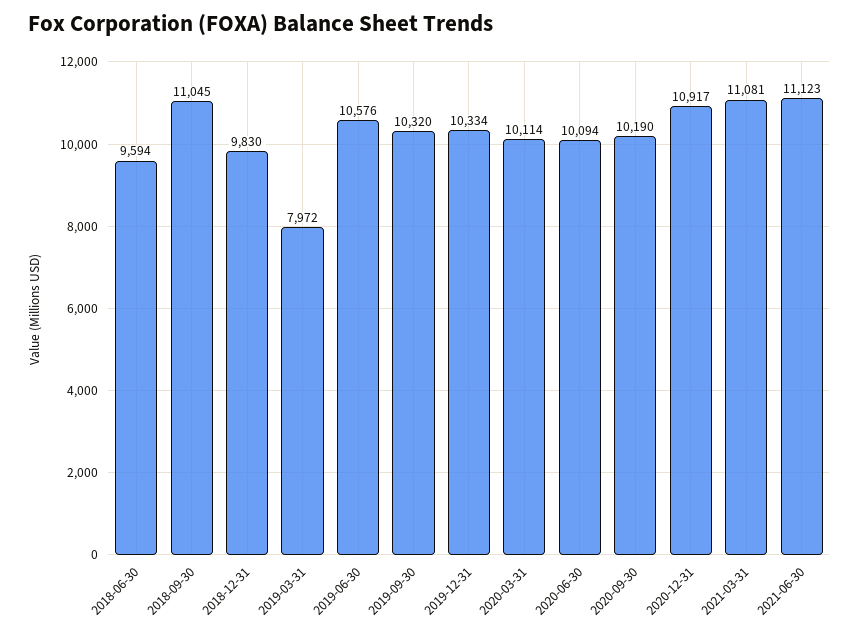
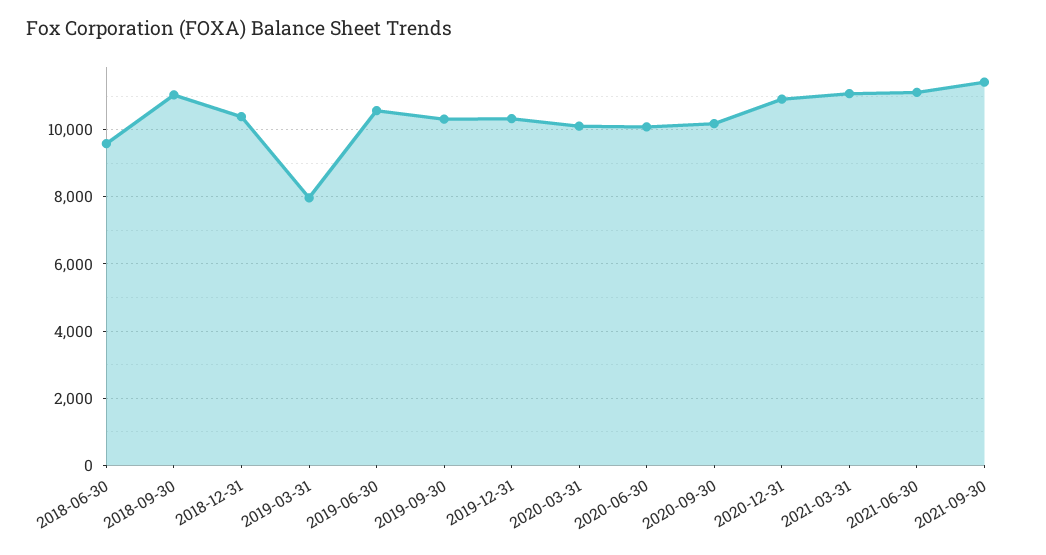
2018-12-31: 9830 -> 10400
2021-09-30: none -> 11400

